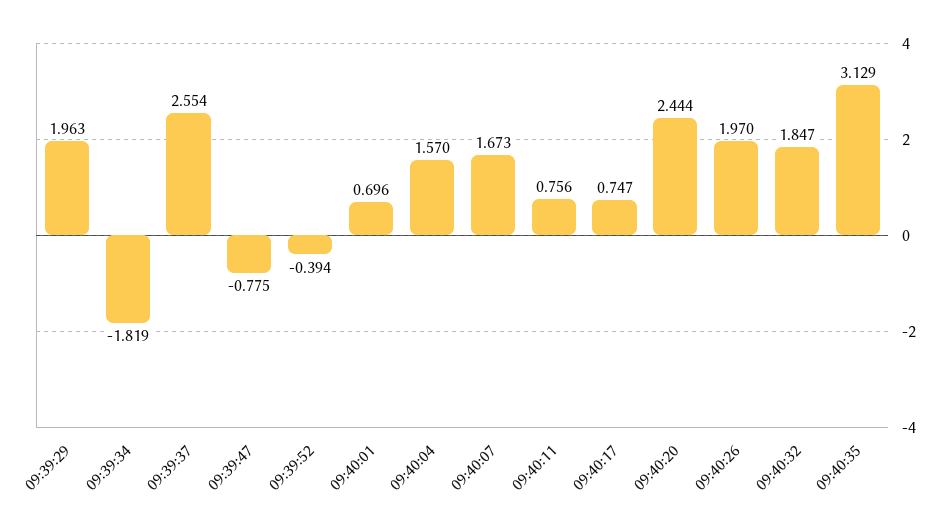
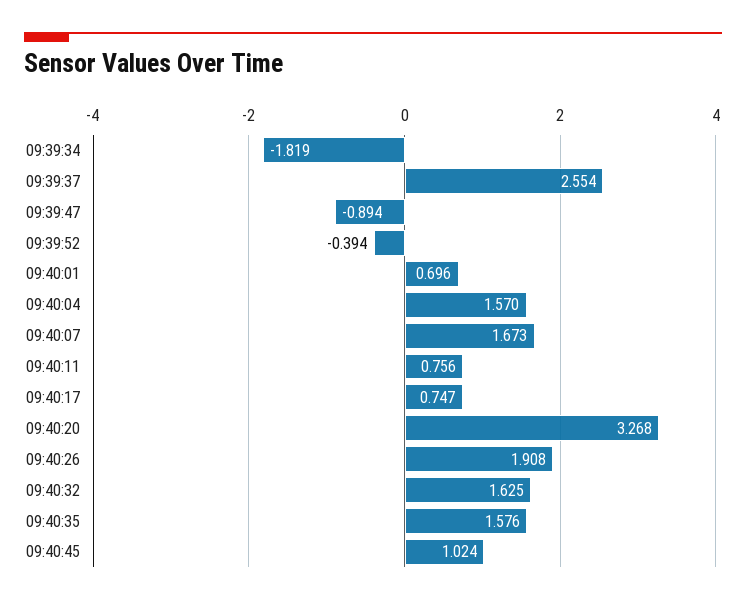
09:39:29: 1.963 -> none
09:39:47: -0.775 -> -0.894
09:40:20: 2.444 -> 3.268
09:40:26: 1.97 -> 1.908
09:40:32: 1.847 -> 1.625
09:40:35: 3.129 -> 1.576
09:40:45: none -> 1.024

